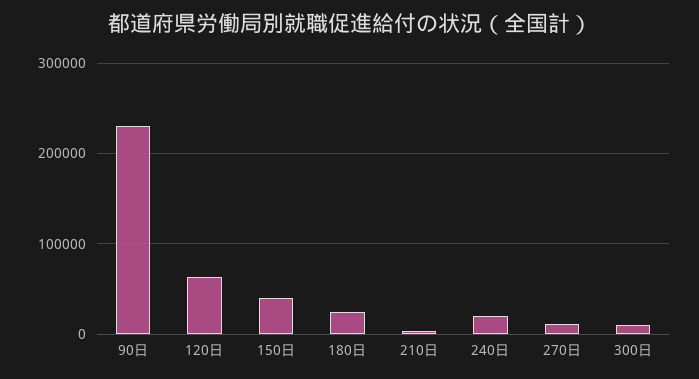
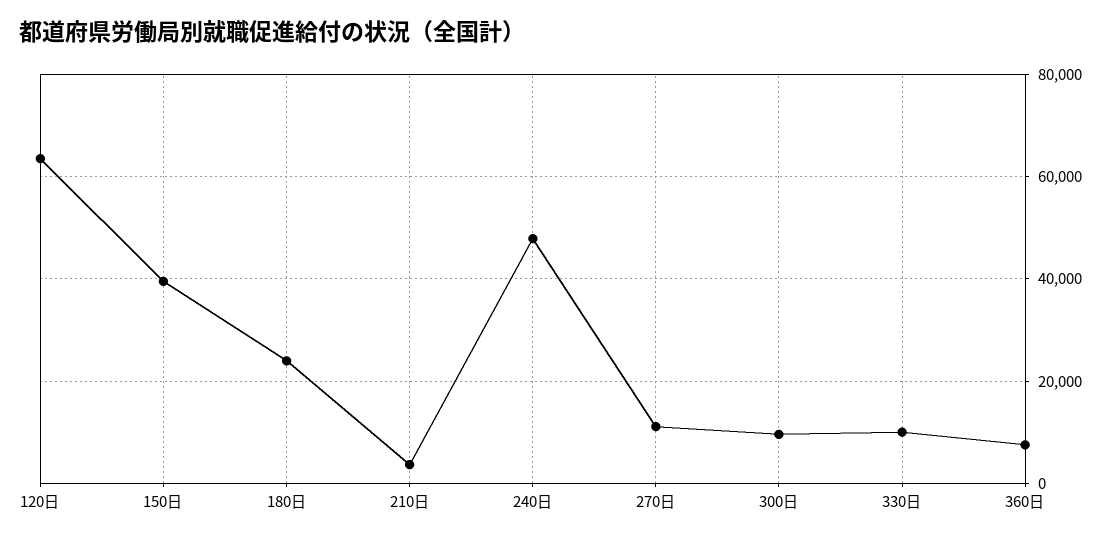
90日: 230000 -> none
240日: 20000 -> 48000
330日: none -> 10000
360日: none -> 8000

